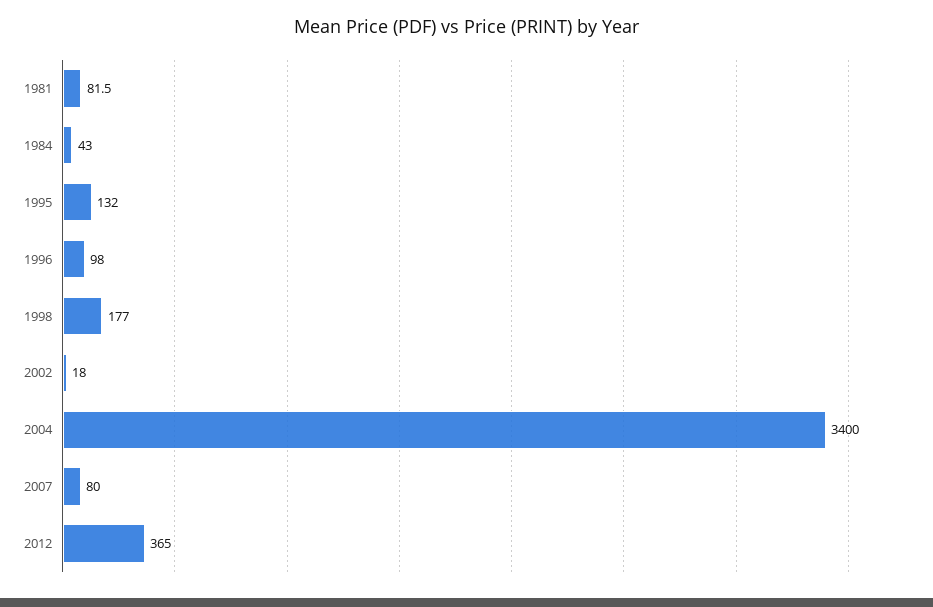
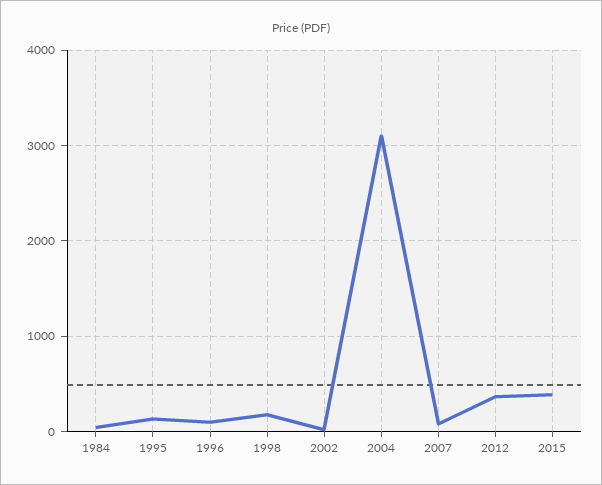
1981: 81.5 -> none
2004: 3400 -> 3100
2015: none -> 400

